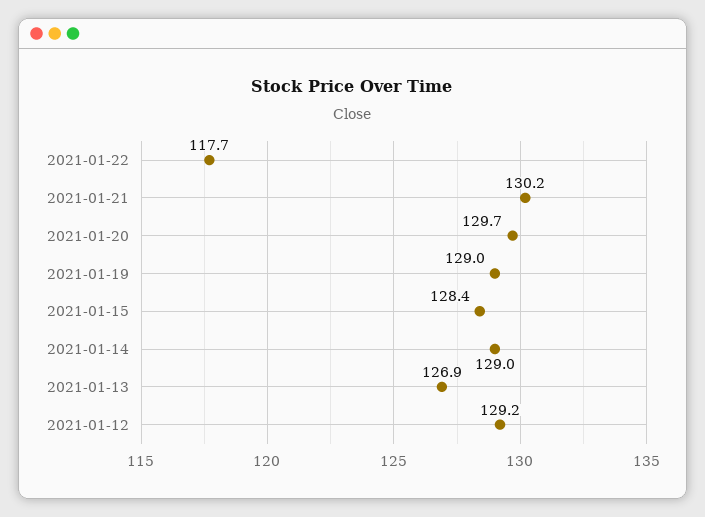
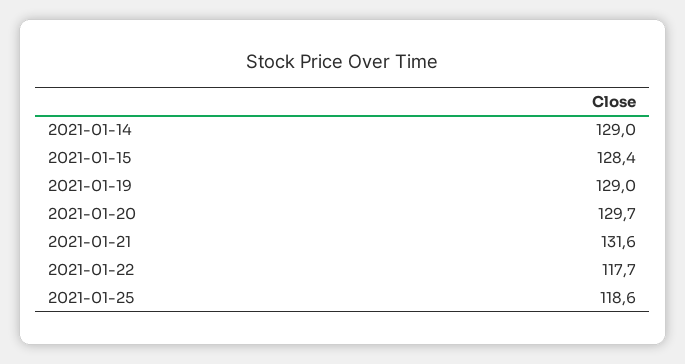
2021-01-21: 130.2 -> 131.6
2021-01-13: 126.9 -> none
2021-01-12: 129.2 -> none
2021-01-25: none -> 118.6

